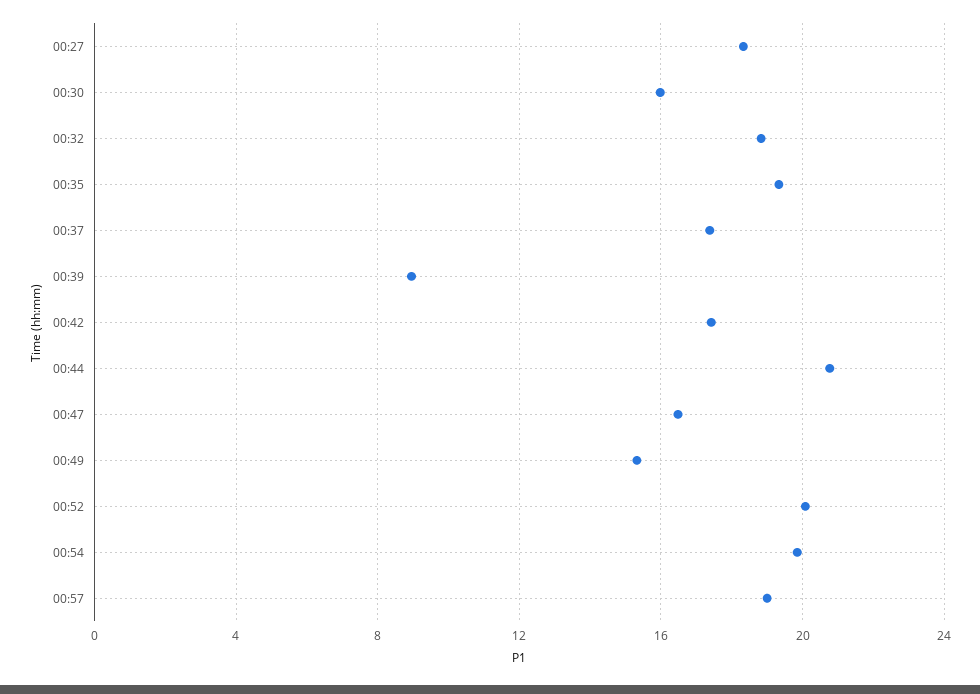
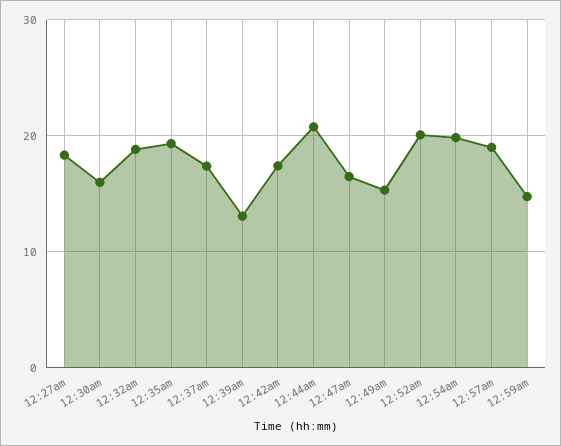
00:39: 9 -> 13
12:59am: none -> 15

